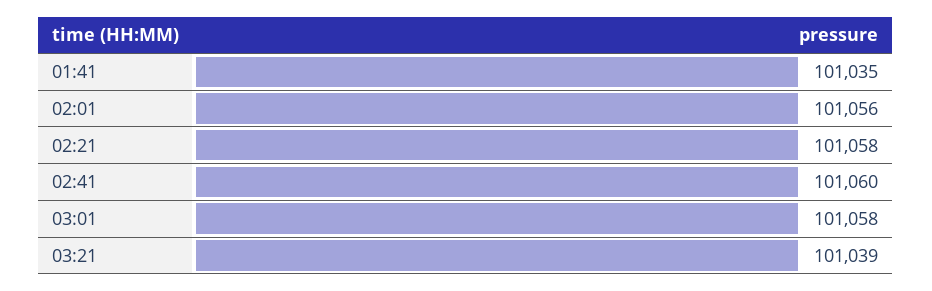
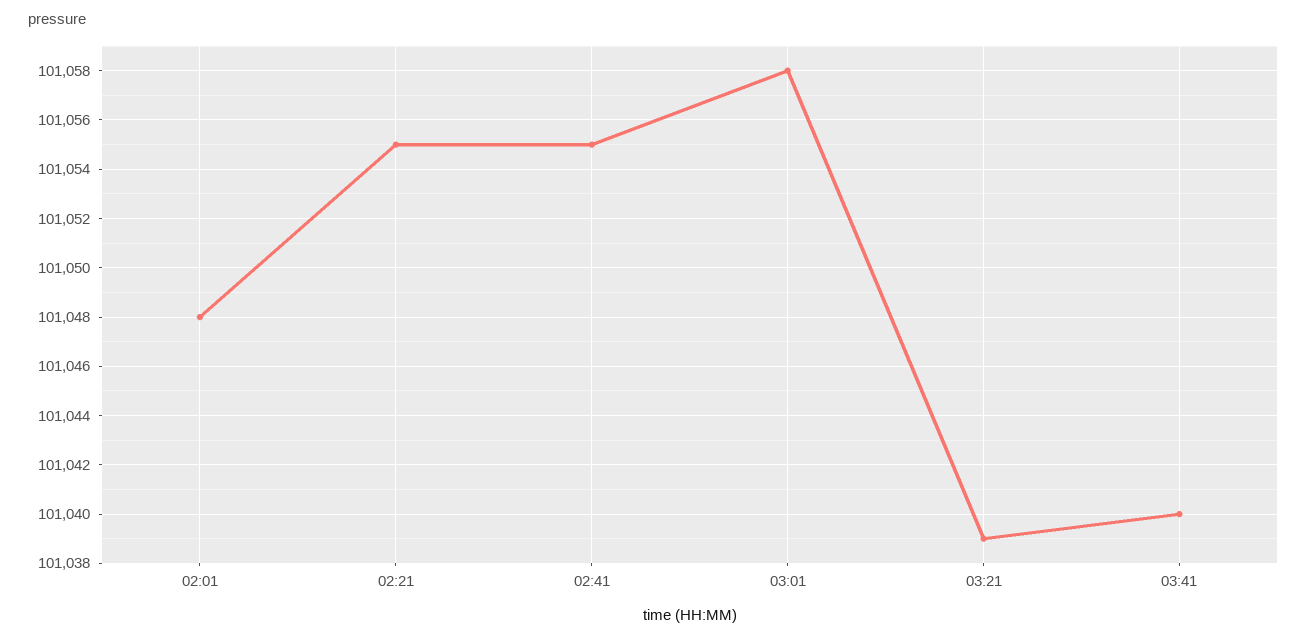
01:41: 101035 -> none
02:01: 101056 -> 101048
02:21: 101058 -> 101055
02:41: 101060 -> 101055
03:41: none -> 101040

